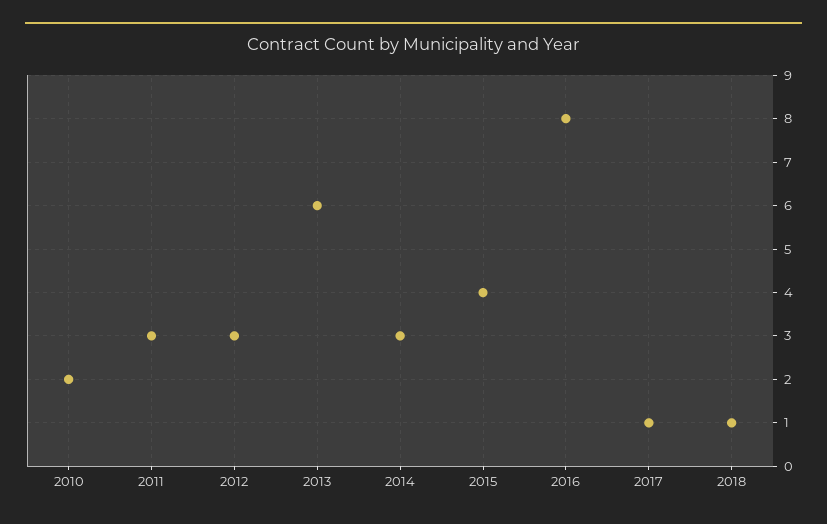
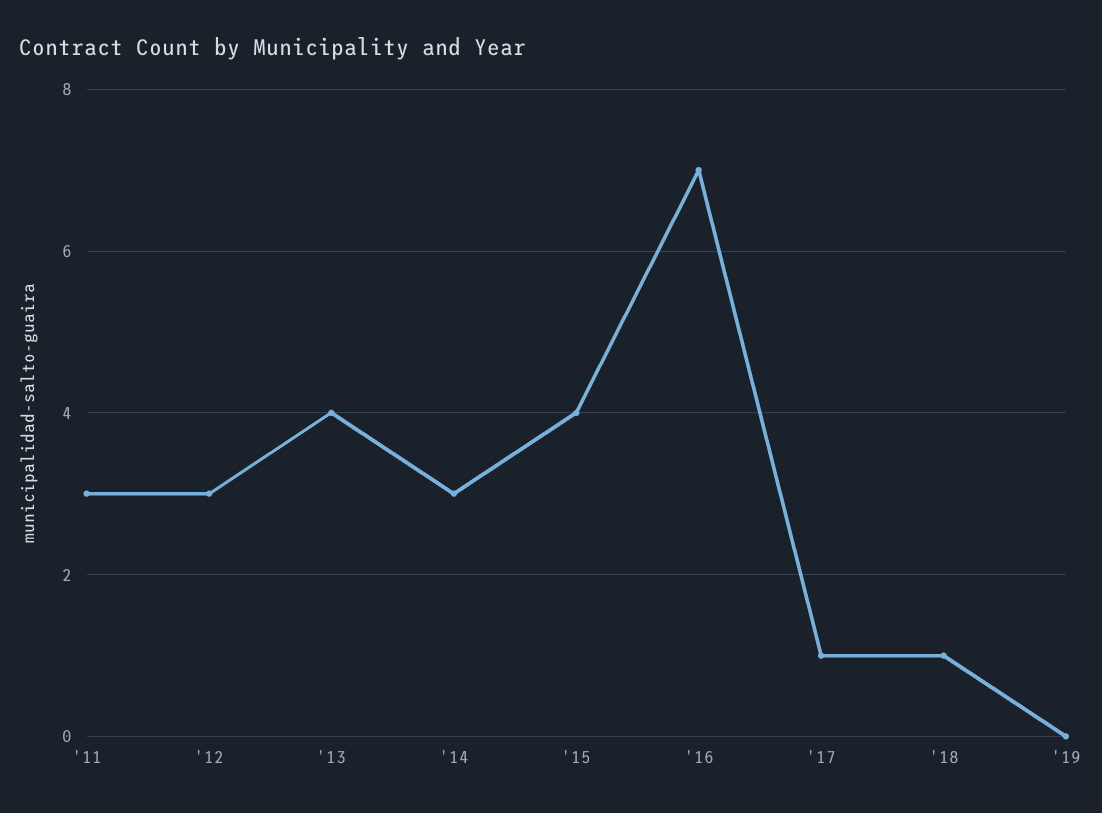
2010: 2 -> none
2013: 6 -> 4
2016: 8 -> 7
'19: none -> 0

